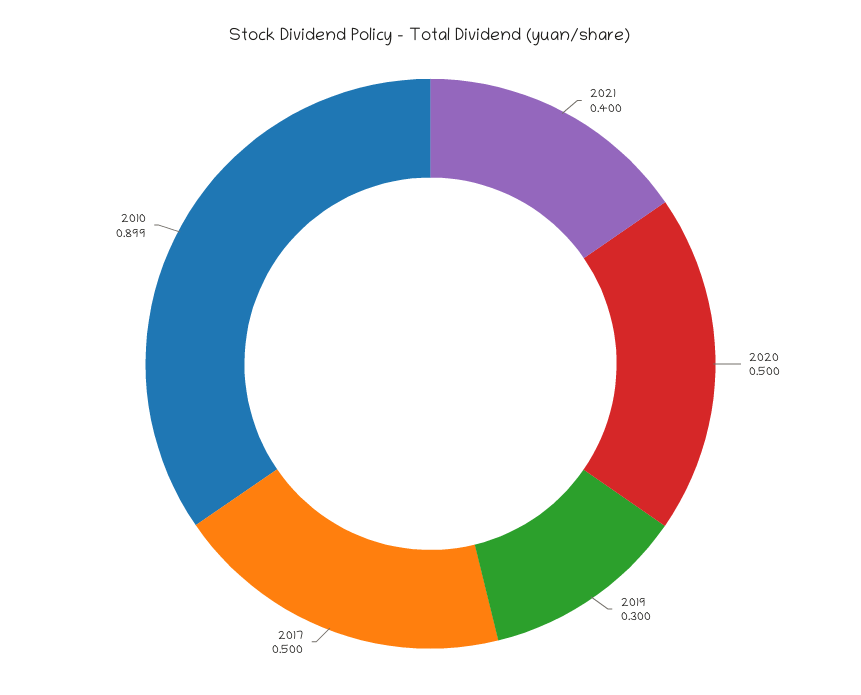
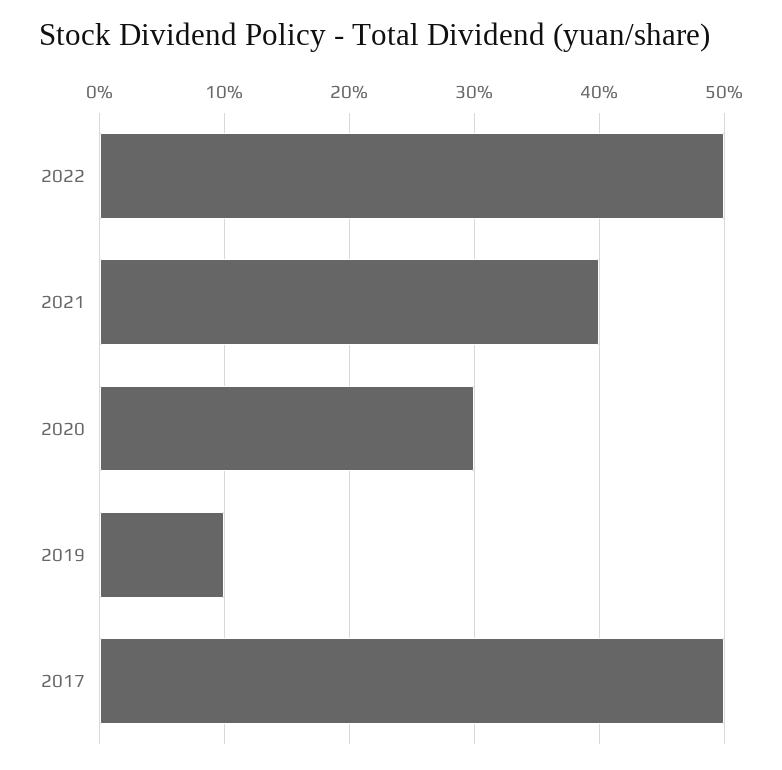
2020: 0.5 -> 0.3
2019: 0.3 -> 0.1
2010: 0.899 -> none
2022: none -> 0.5

